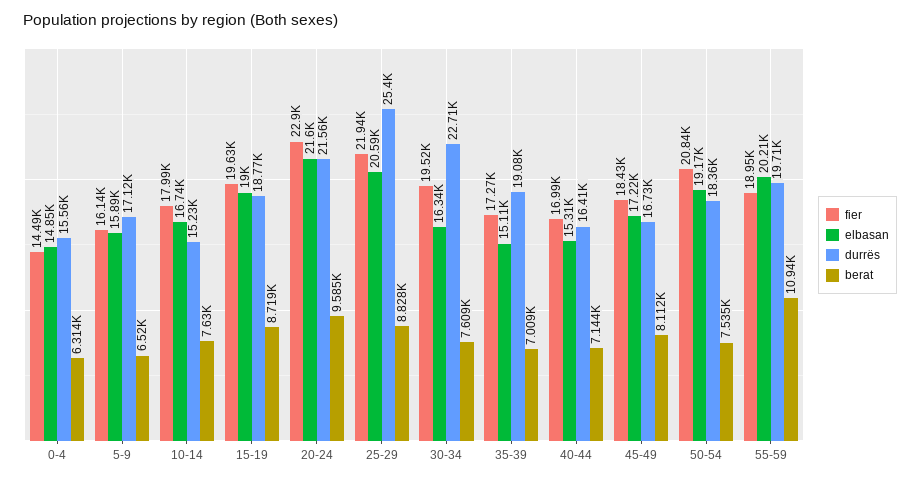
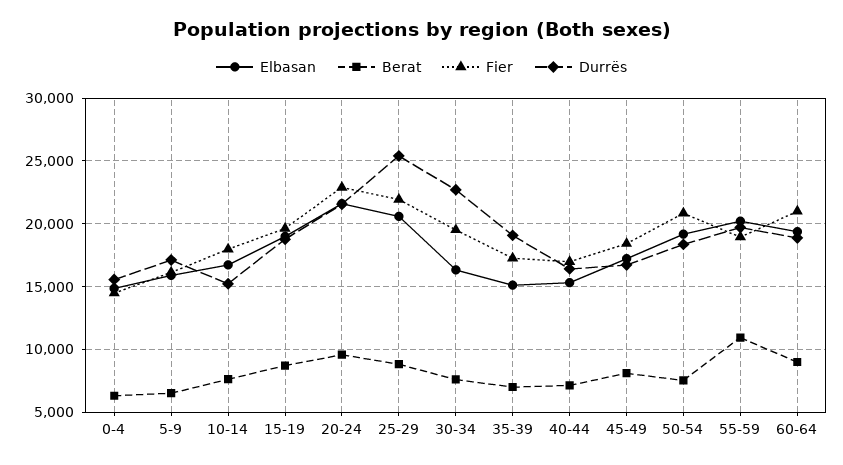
elbasan, 60-64: none -> 19500
berat, 60-64: none -> 9000
fier, 60-64: none -> 21000
durrës, 60-64: none -> 19000

